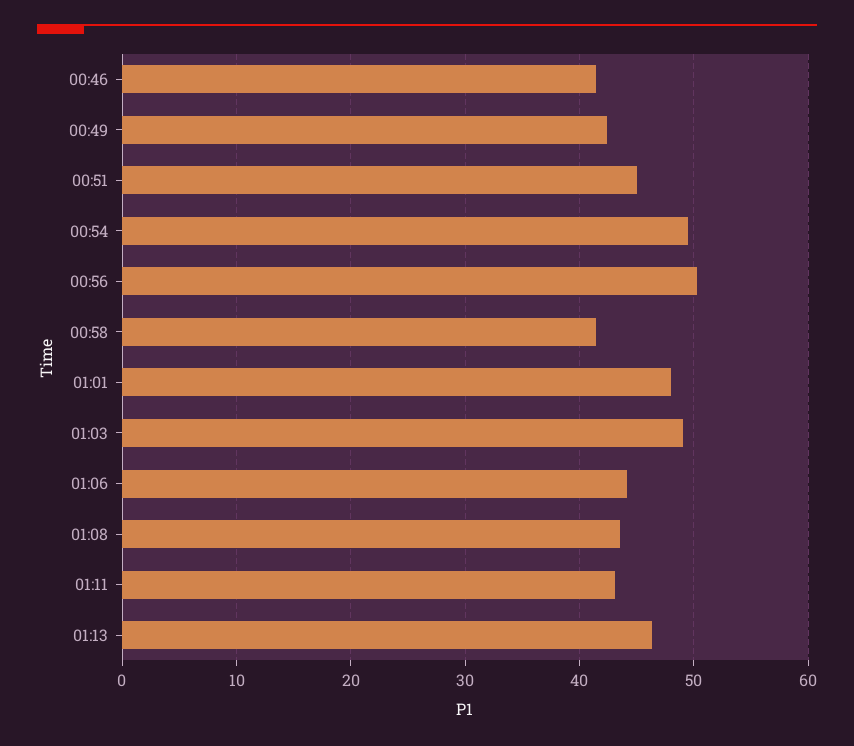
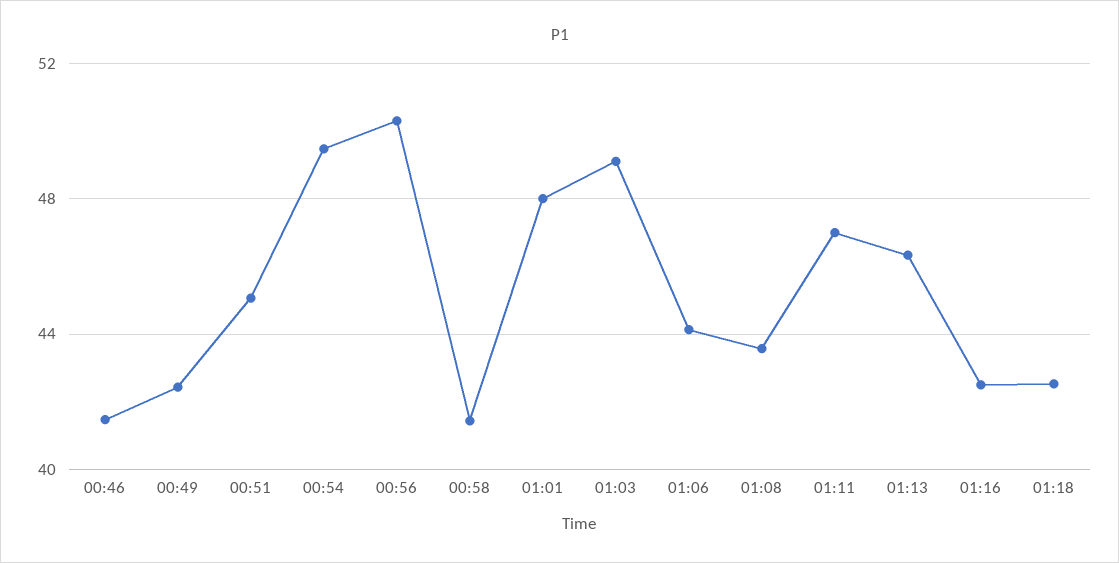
01:11: 43 -> 47
01:16: none -> 42.5
01:18: none -> 42.5

